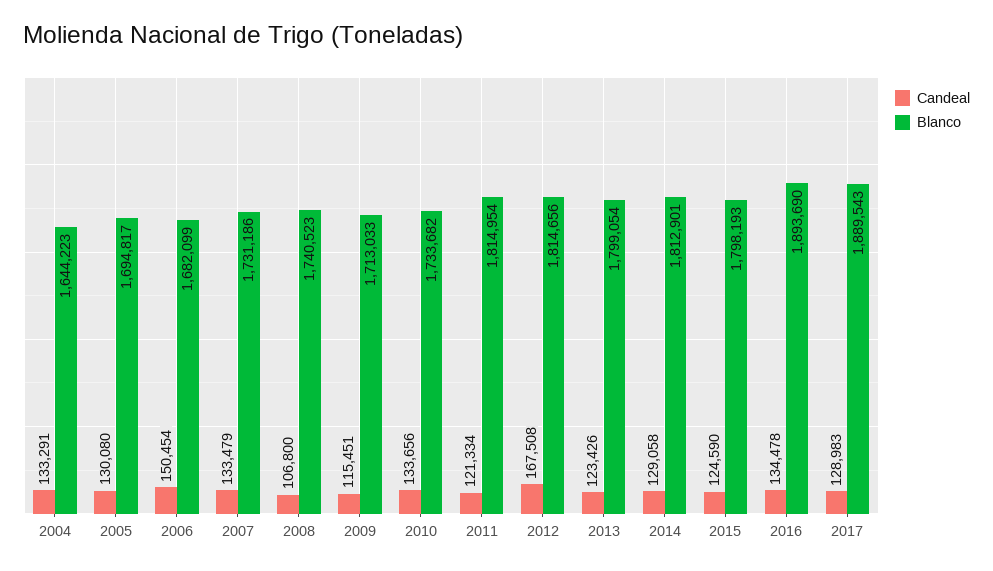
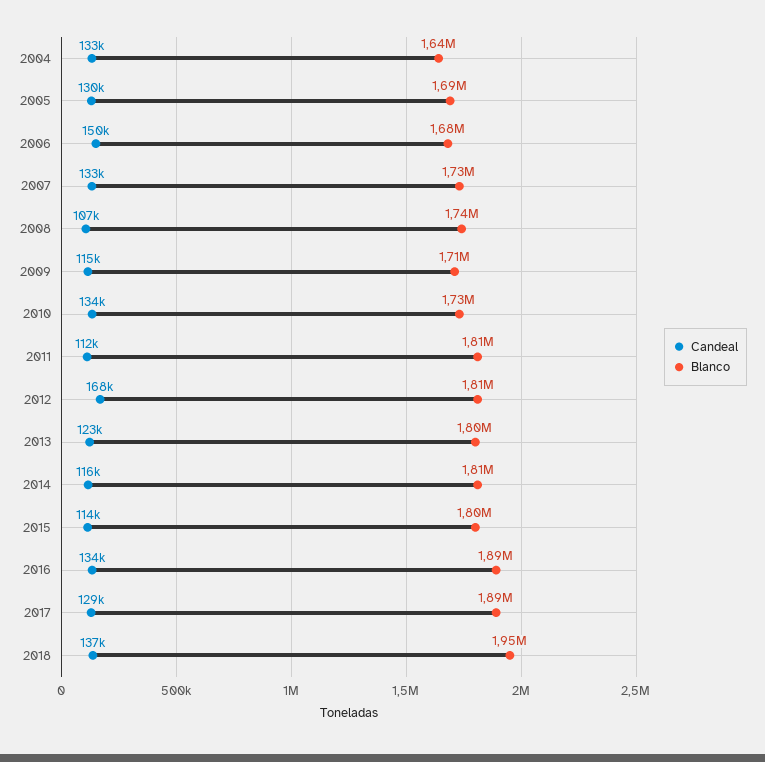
Candeal, 2011: 121334 -> 112000
Candeal, 2014: 129058 -> 116000
Candeal, 2015: 124590 -> 114000
Candeal, 2018: none -> 137000
Blanco, 2018: none -> 1950000

